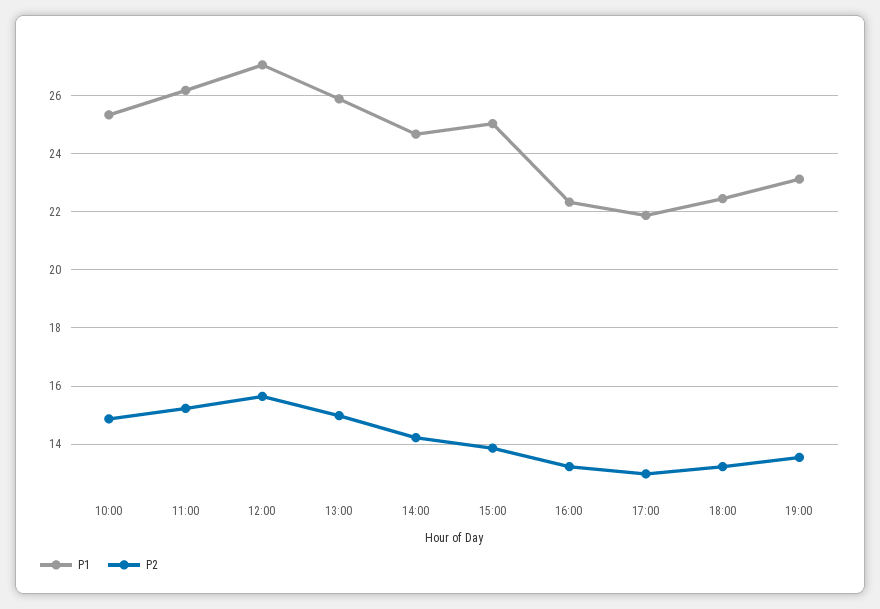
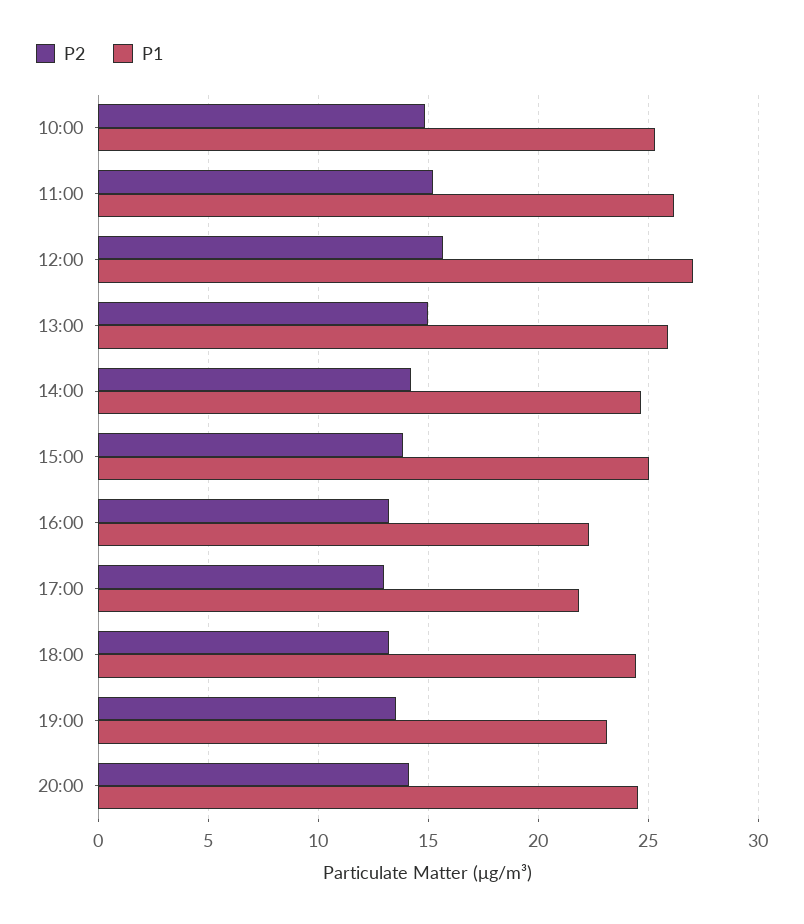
P1, 18:00: 22.5 -> 24.5
P2, 20:00: none -> 14
P1, 20:00: none -> 24.5

